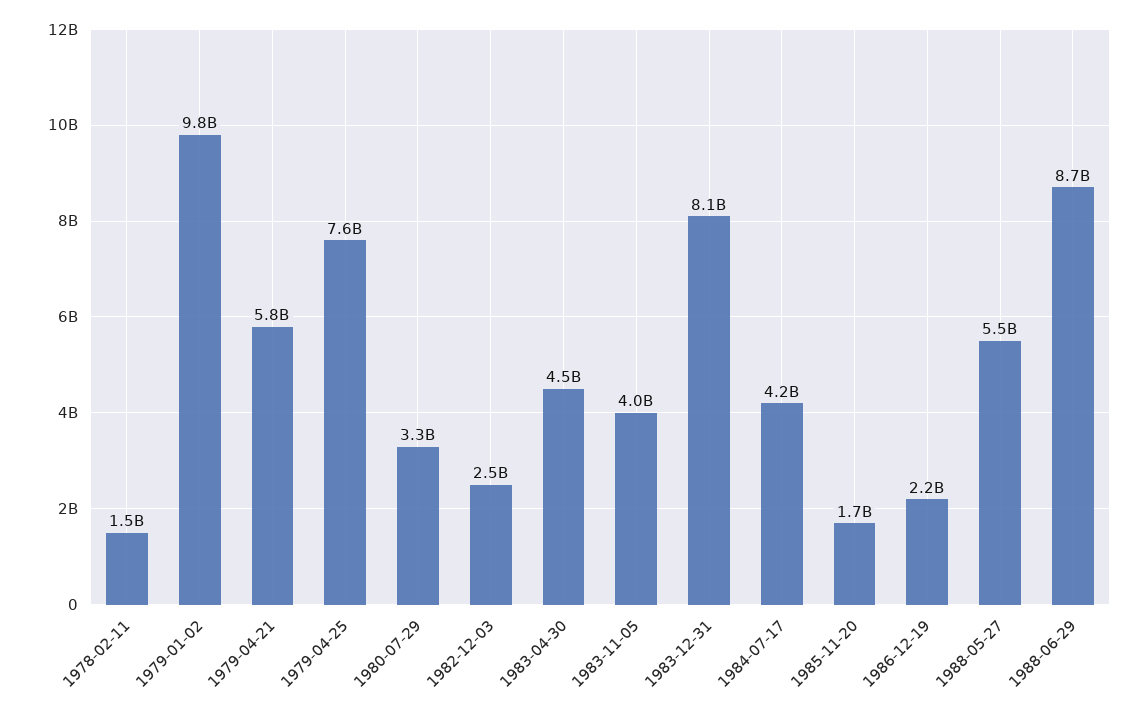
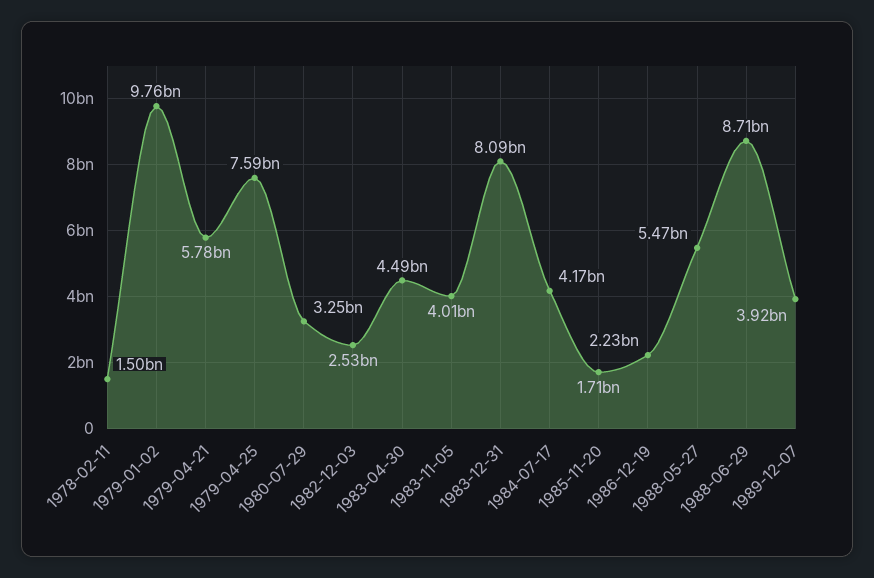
1989-12-07: none -> 3920000000

